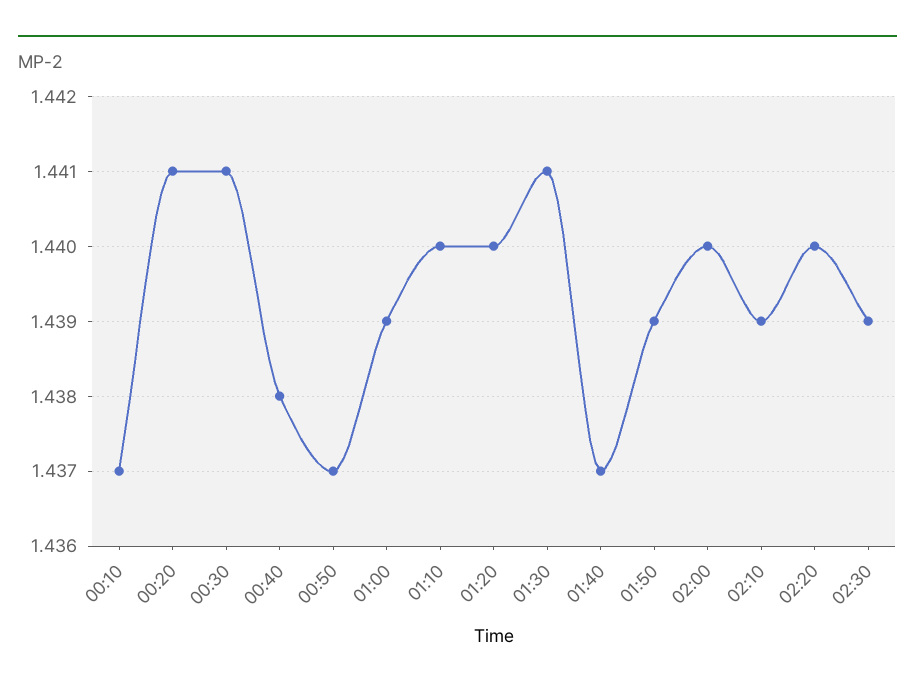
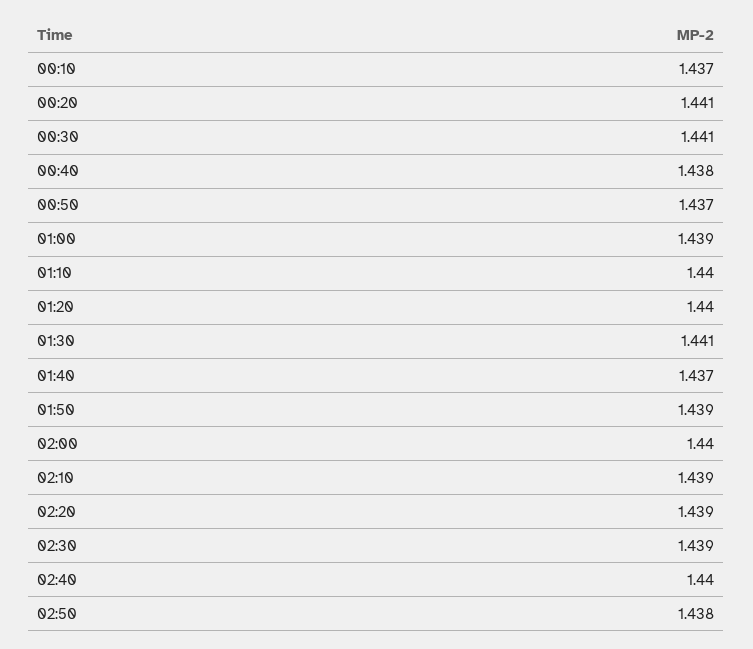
02:20: 1.44 -> 1.439
02:40: none -> 1.44
02:50: none -> 1.438

